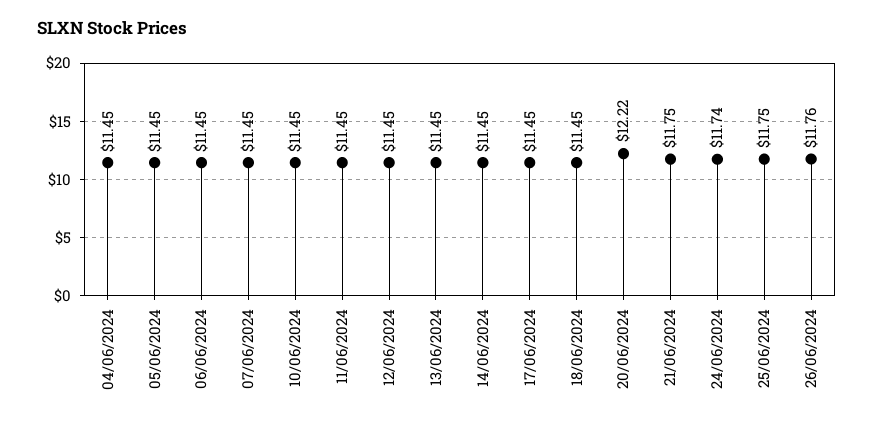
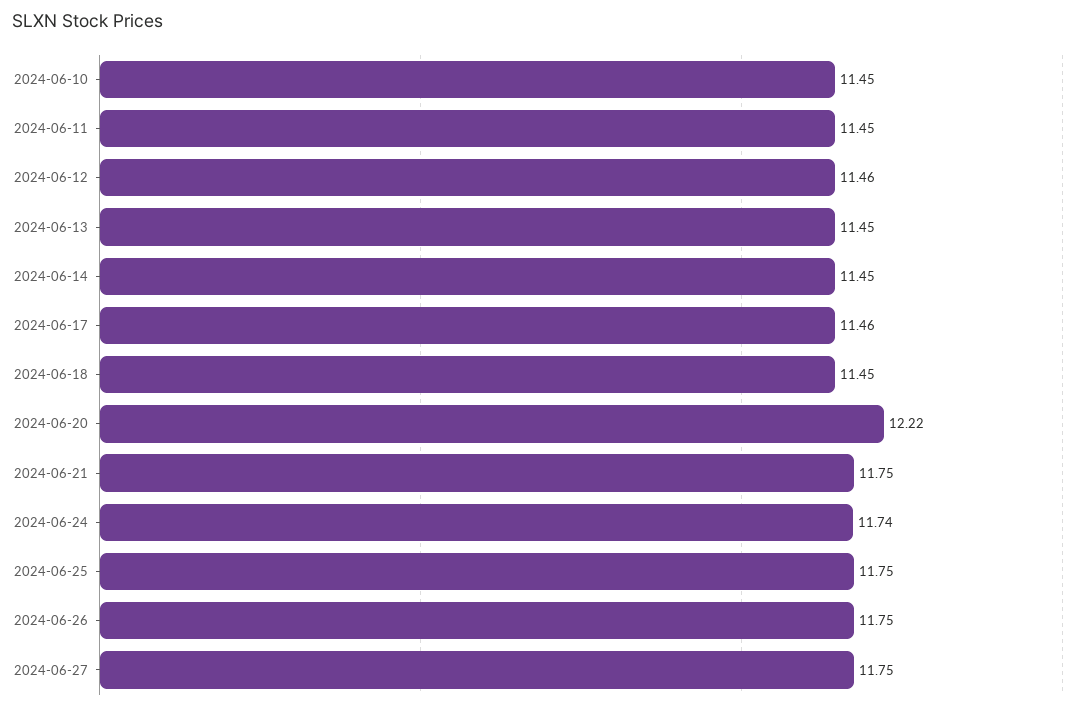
04/06/2024: 11.45 -> none
05/06/2024: 11.45 -> none
06/06/2024: 11.45 -> none
07/06/2024: 11.45 -> none
12/06/2024: 11.45 -> 11.46
17/06/2024: 11.45 -> 11.46
26/06/2024: 11.76 -> 11.75
2024-06-27: none -> 11.75

